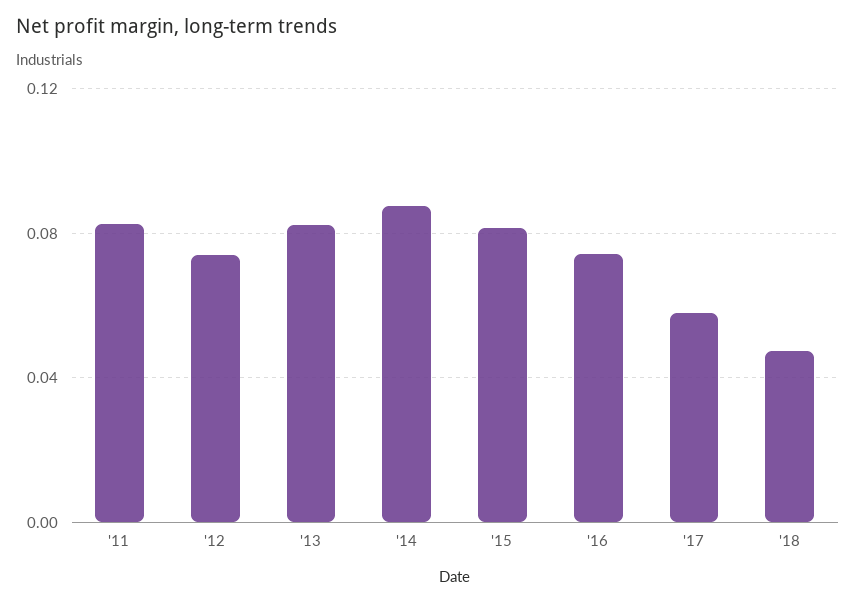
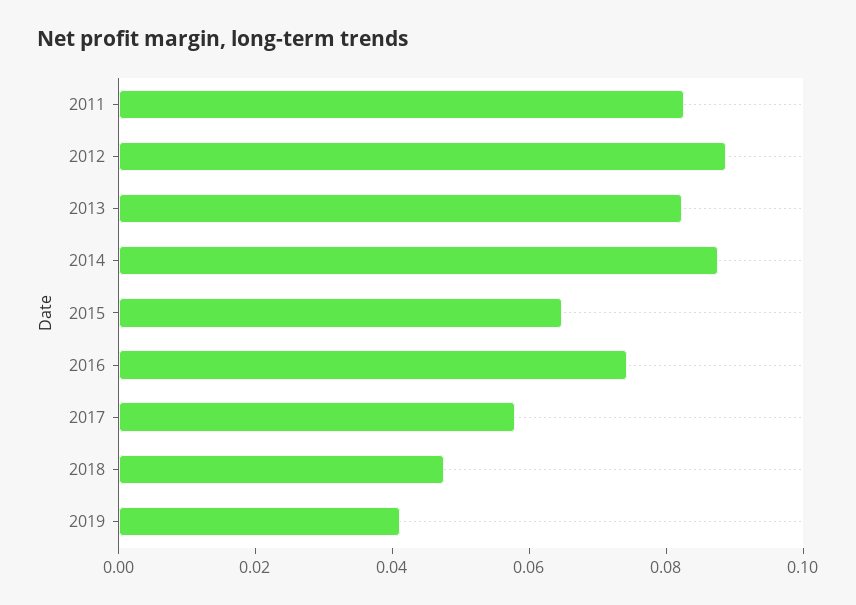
'12: 0.075 -> 0.09
'15: 0.08 -> 0.065
2019: none -> 0.04

